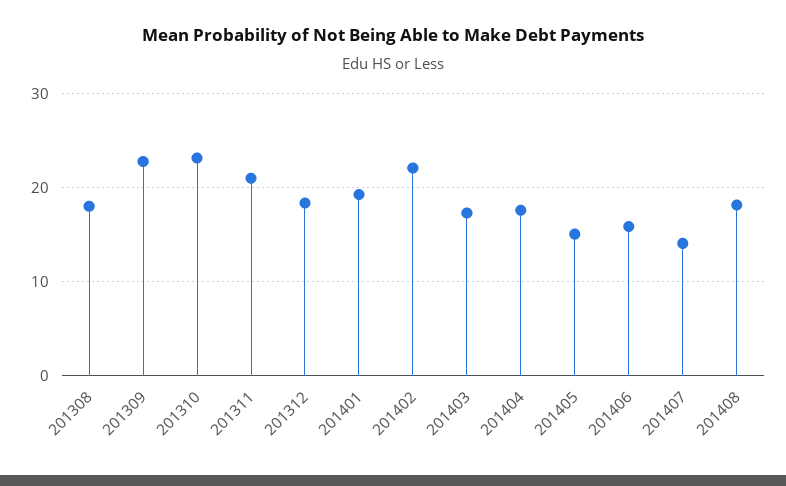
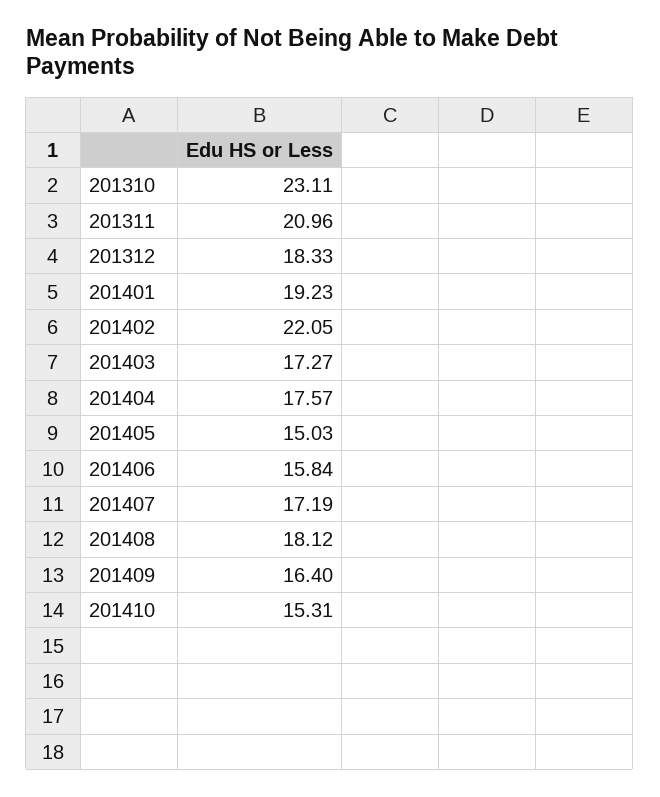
201308: 18 -> none
201309: 23 -> none
201407: 14 -> 17.19
201409: none -> 16.4
201410: none -> 15.31

